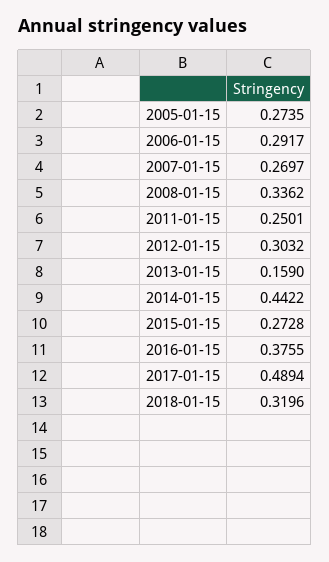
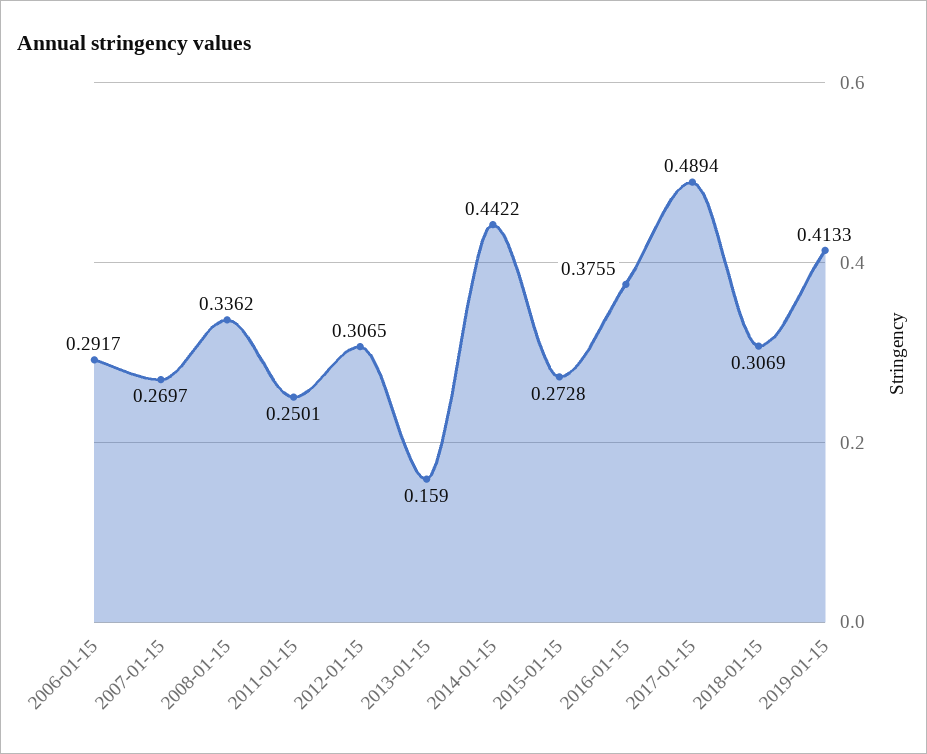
2005-01-15: 0.2735 -> none
2012-01-15: 0.3032 -> 0.3065
2018-01-15: 0.3196 -> 0.3069
2019-01-15: none -> 0.4133

